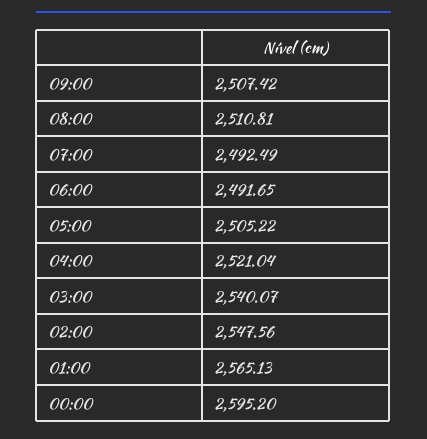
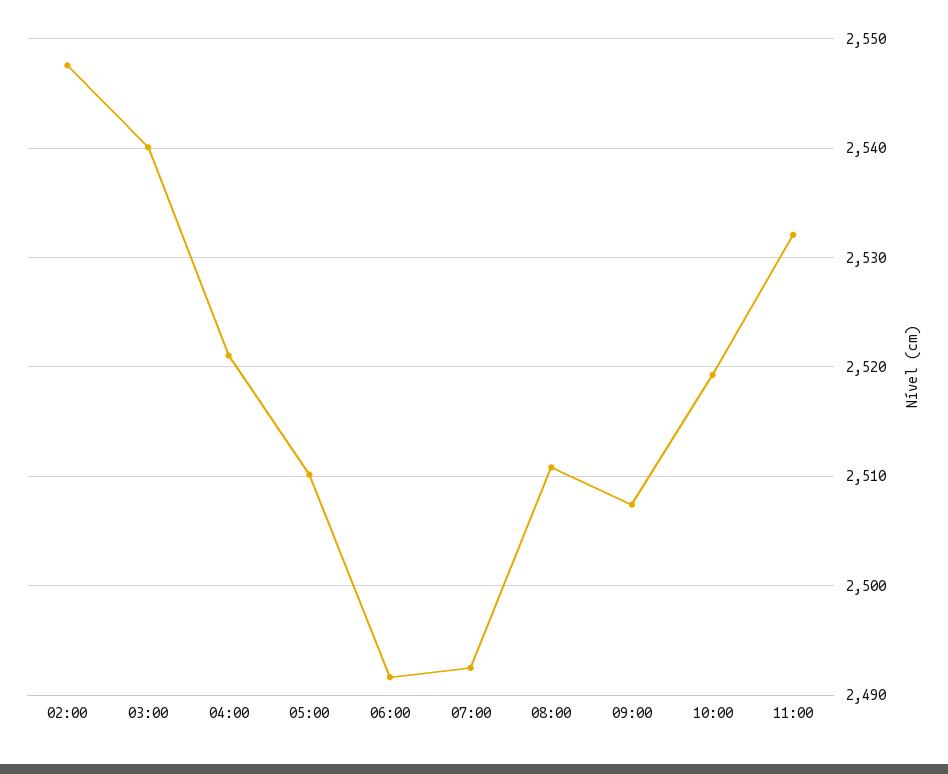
05:00: 2505.22 -> 2510
01:00: 2565.13 -> none
00:00: 2595.2 -> none
10:00: none -> 2519
11:00: none -> 2532

